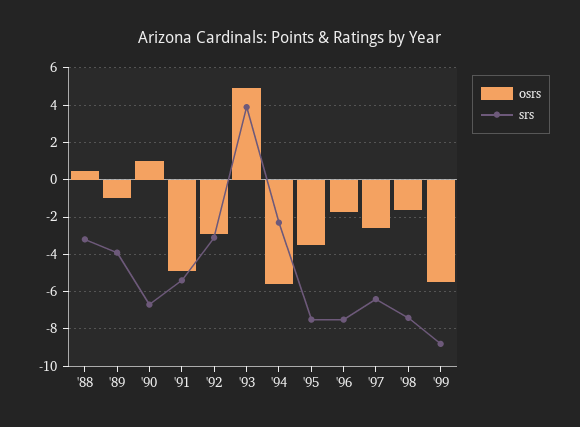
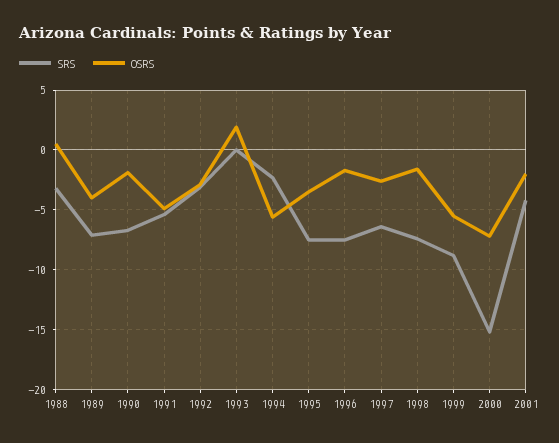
osrs, '89: -1 -> -4
srs, '89: -4 -> -7
osrs, '90: 1 -> -2
osrs, '93: 5 -> 2
srs, '93: 4 -> 0
srs, 2000: none -> -15
osrs, 2000: none -> -7
srs, 2001: none -> -4
osrs, 2001: none -> -2

